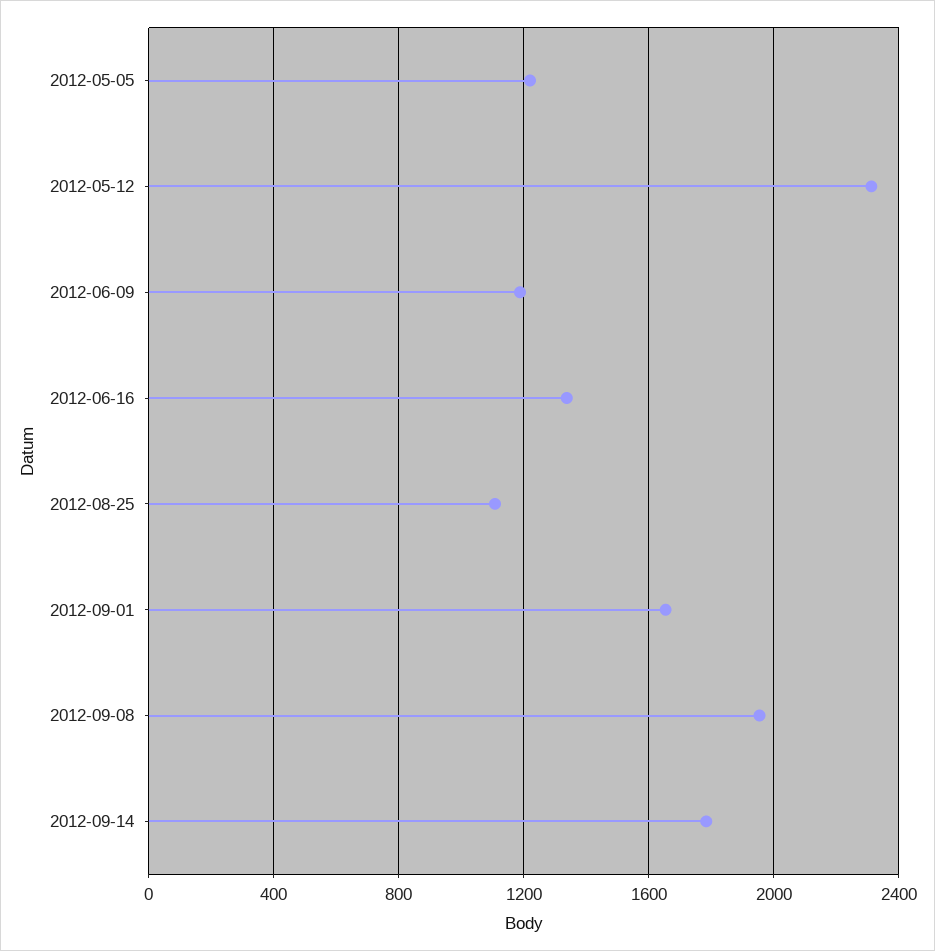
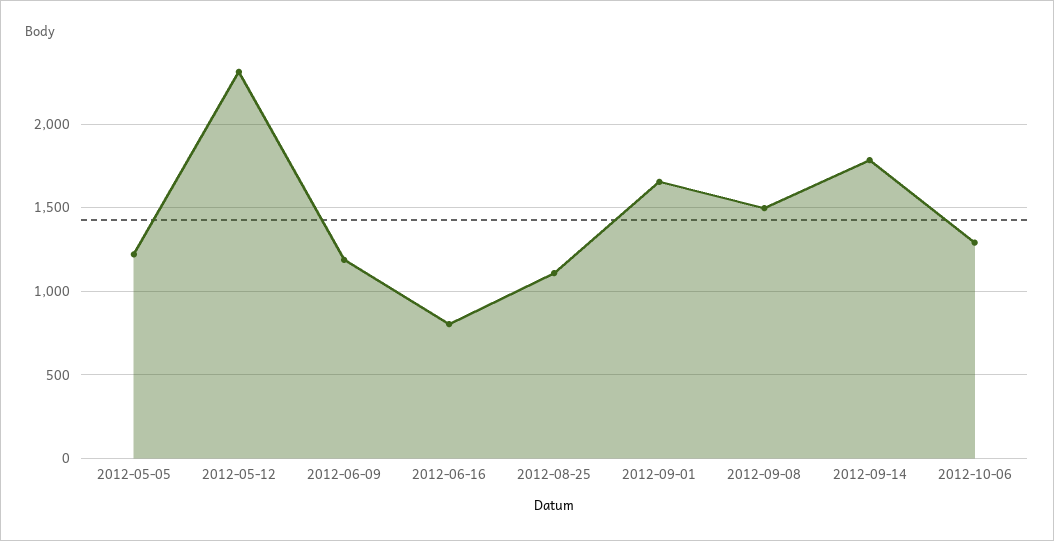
2012-06-16: 1350 -> 800
2012-09-08: 1950 -> 1500
2012-10-06: none -> 1300

